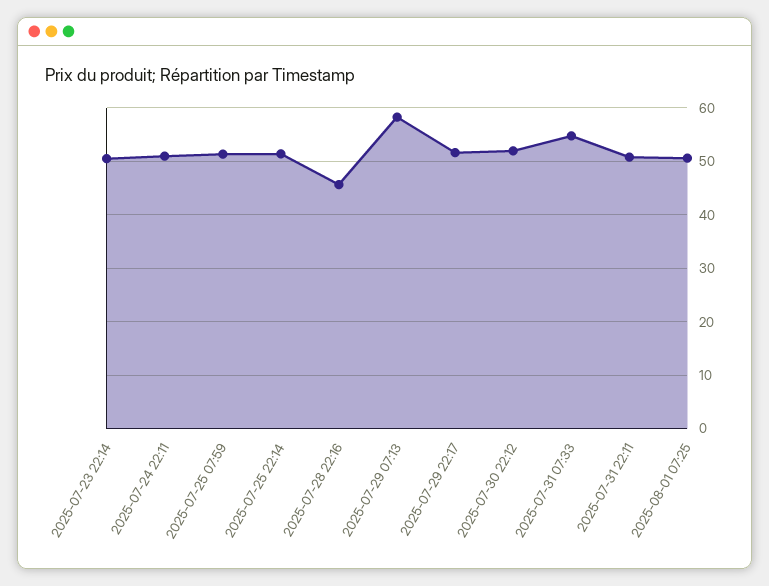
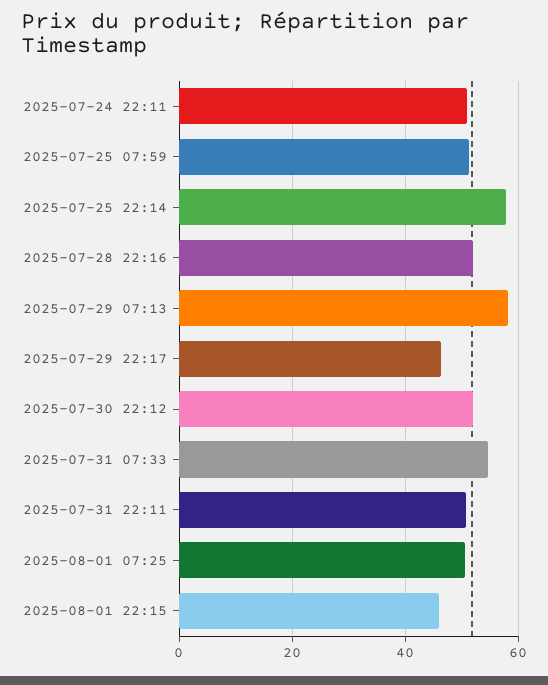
2025-07-23 22:14: 50 -> none
2025-07-25 22:14: 52 -> 58
2025-07-28 22:16: 46 -> 52
2025-07-29 22:17: 52 -> 46
2025-08-01 22:15: none -> 46

